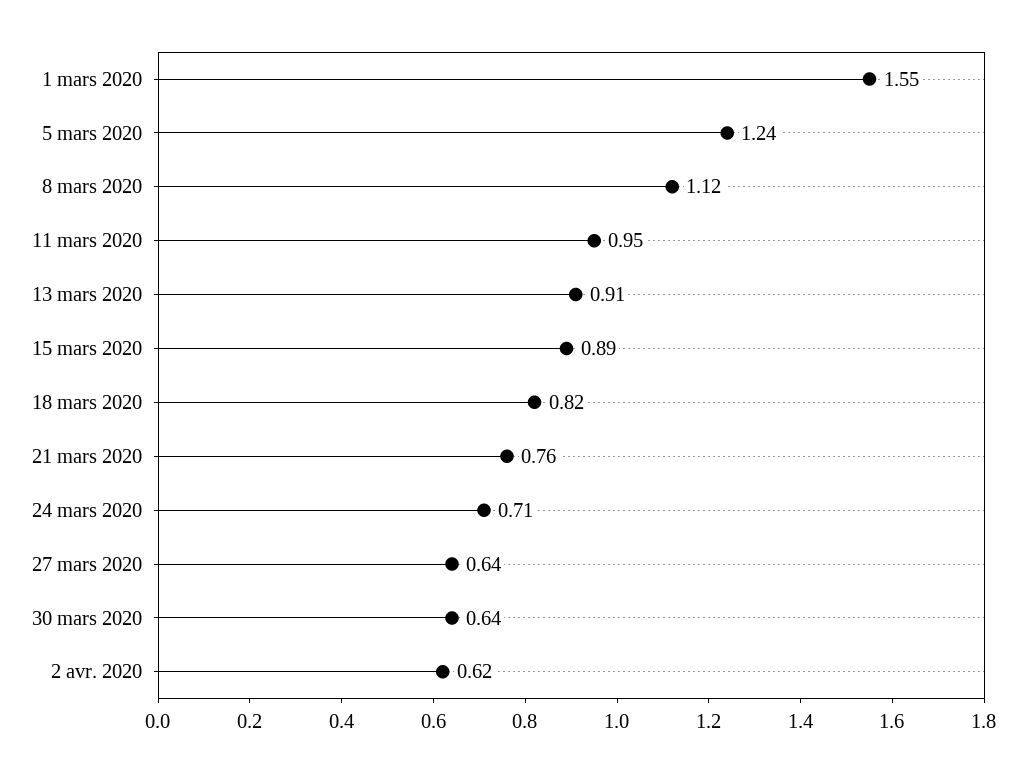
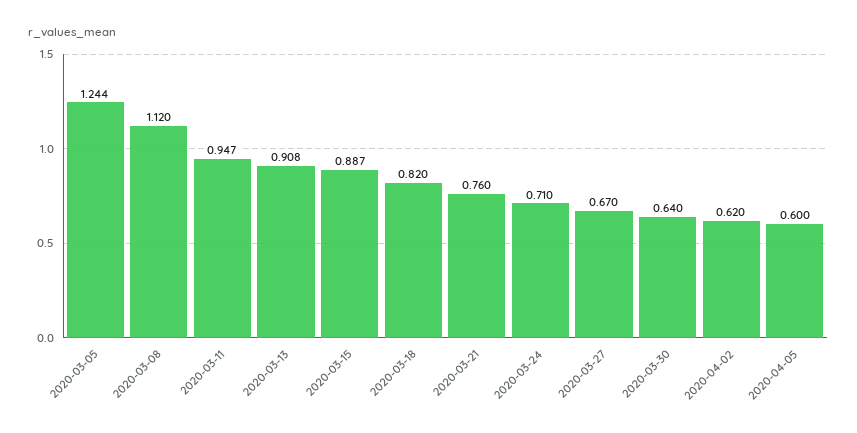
1 mars 2020: 1.55 -> none
27 mars 2020: 0.64 -> 0.67
2020-04-05: none -> 0.6

